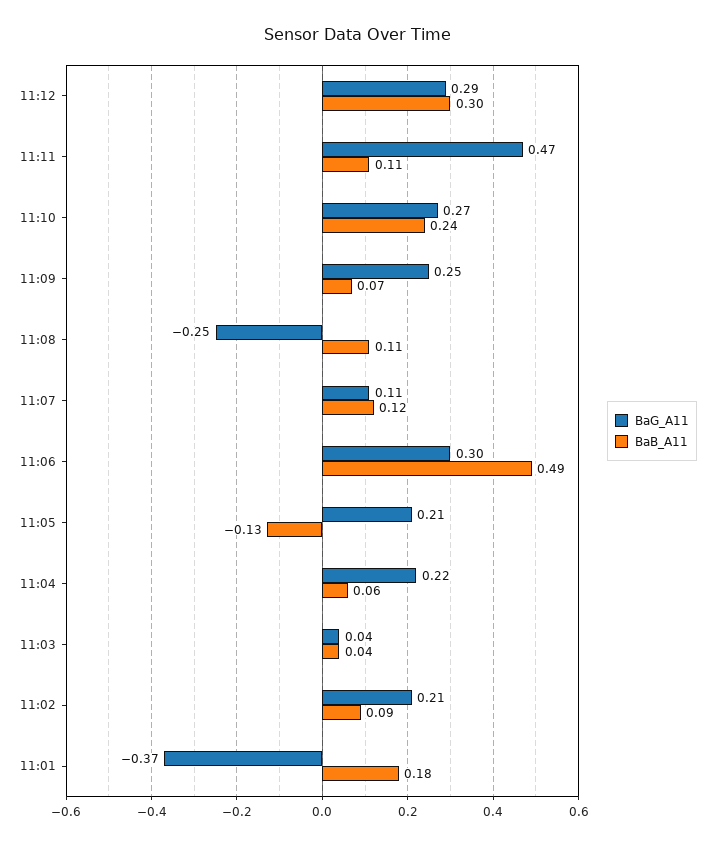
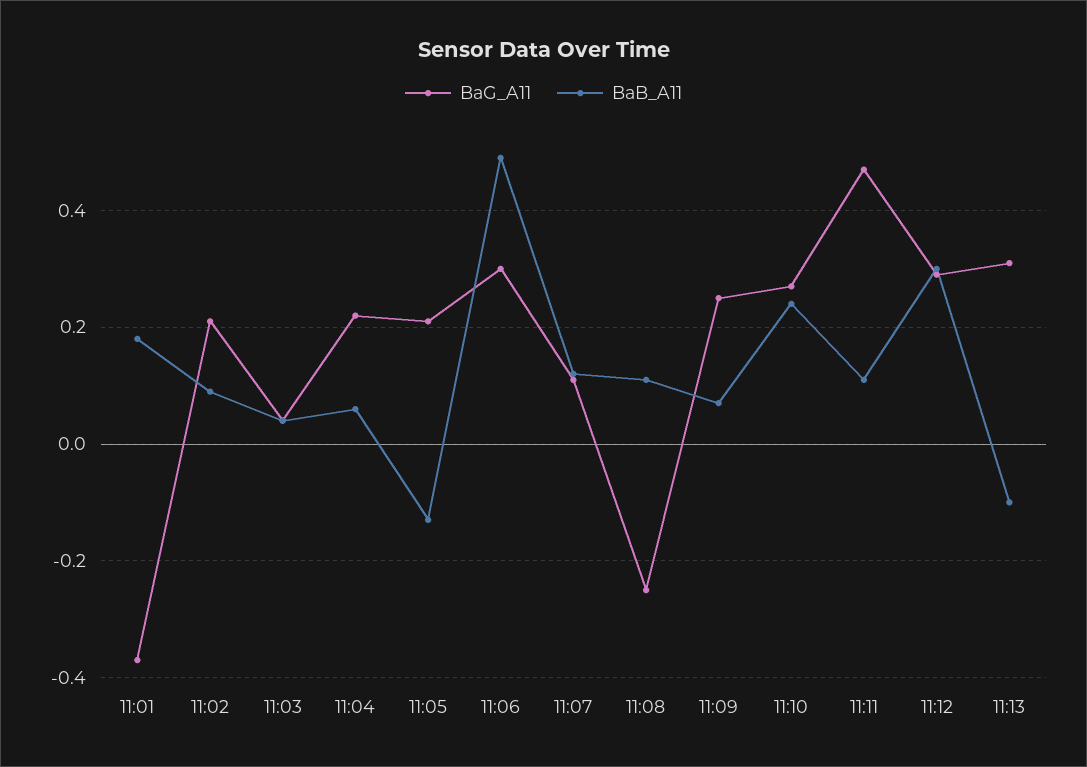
BaG_A11, 11:13: none -> 0.3
BaB_A11, 11:13: none -> -0.1

